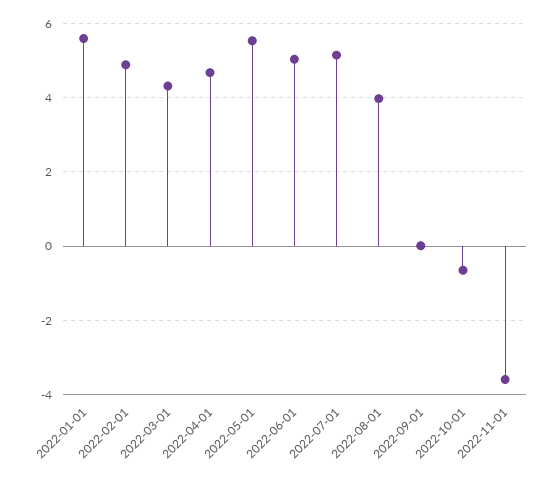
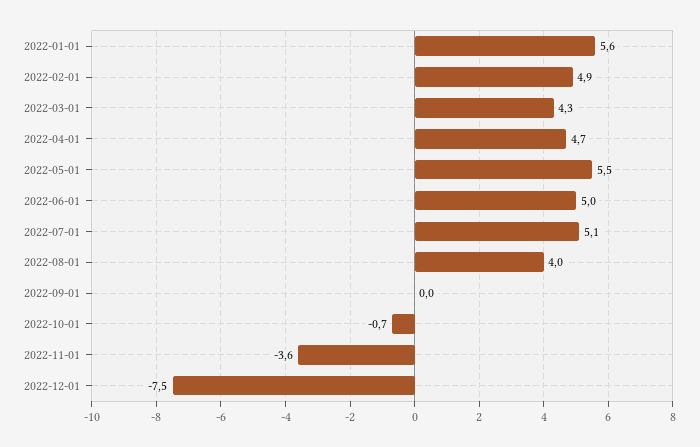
2022-12-01: none -> -7.5

